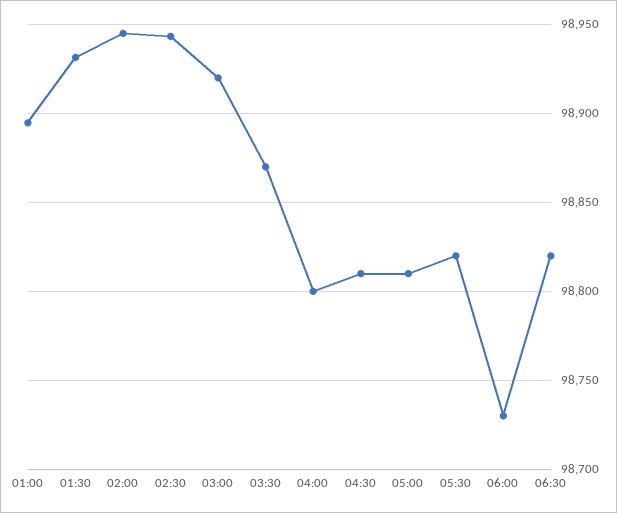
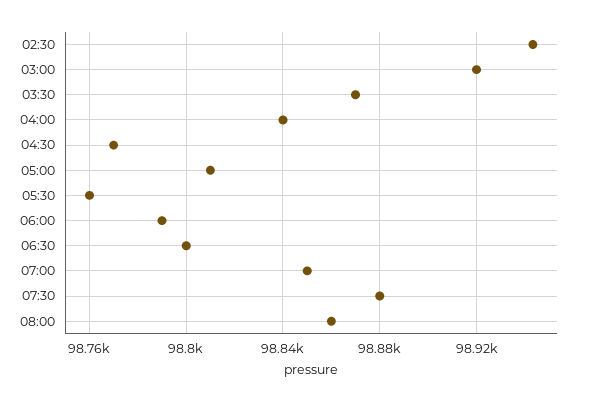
01:00: 98895 -> none
01:30: 98930 -> none
02:00: 98945 -> none
04:00: 98800 -> 98840
04:30: 98810 -> 98770
05:30: 98820 -> 98760
06:00: 98730 -> 98790
06:30: 98820 -> 98800
07:00: none -> 98850
07:30: none -> 98880
08:00: none -> 98860

